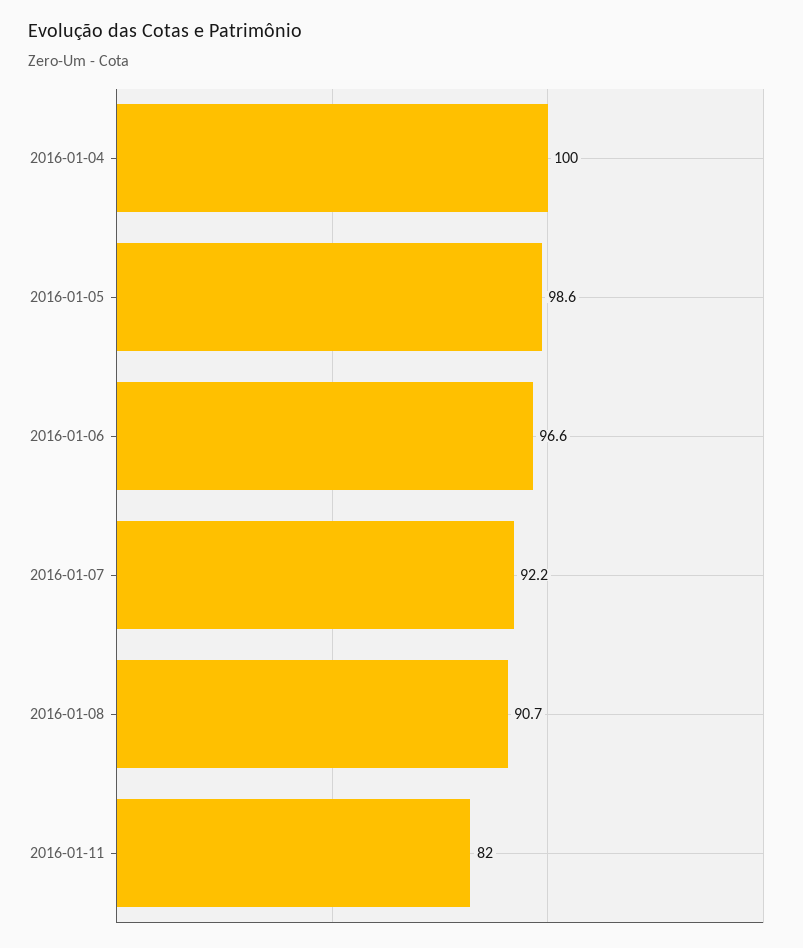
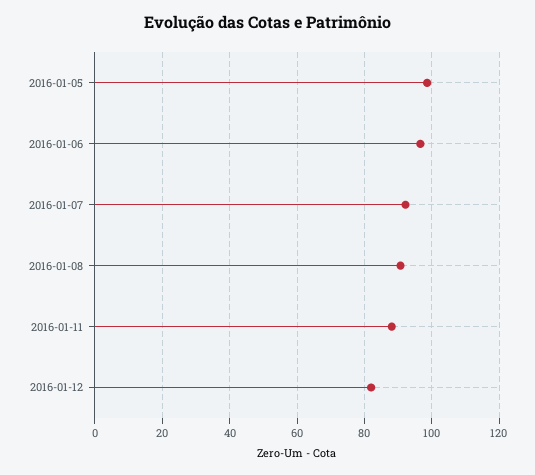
2016-01-04: 100 -> none
2016-01-11: 82 -> 88
2016-01-12: none -> 82

